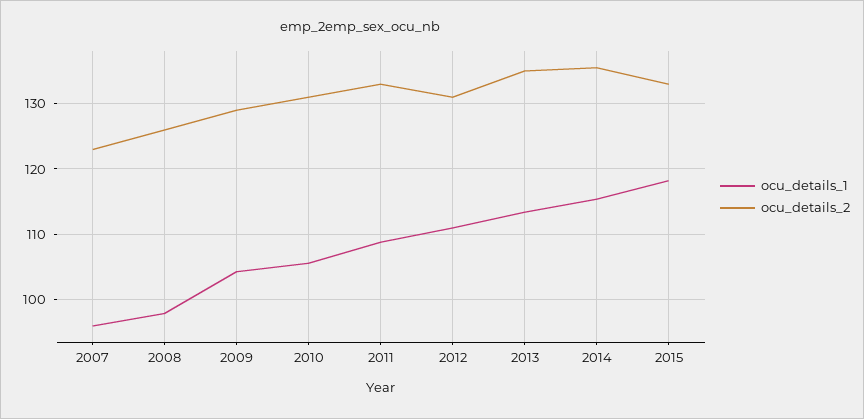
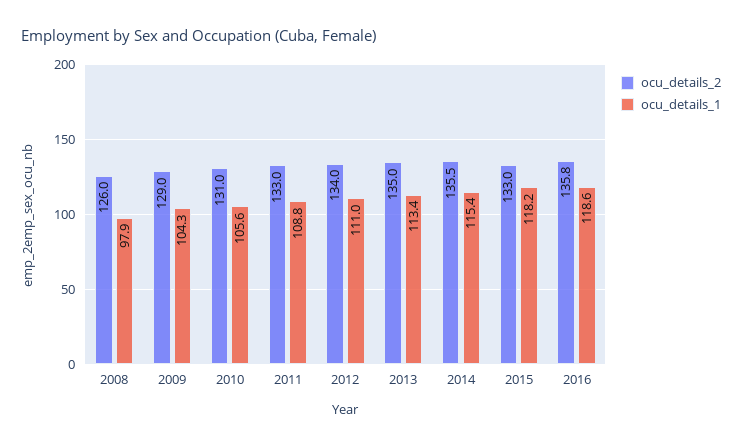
ocu_details_1, 2007: 96 -> none
ocu_details_2, 2007: 123 -> none
ocu_details_2, 2012: 131 -> 134
ocu_details_2, 2016: none -> 135.8
ocu_details_1, 2016: none -> 118.6

